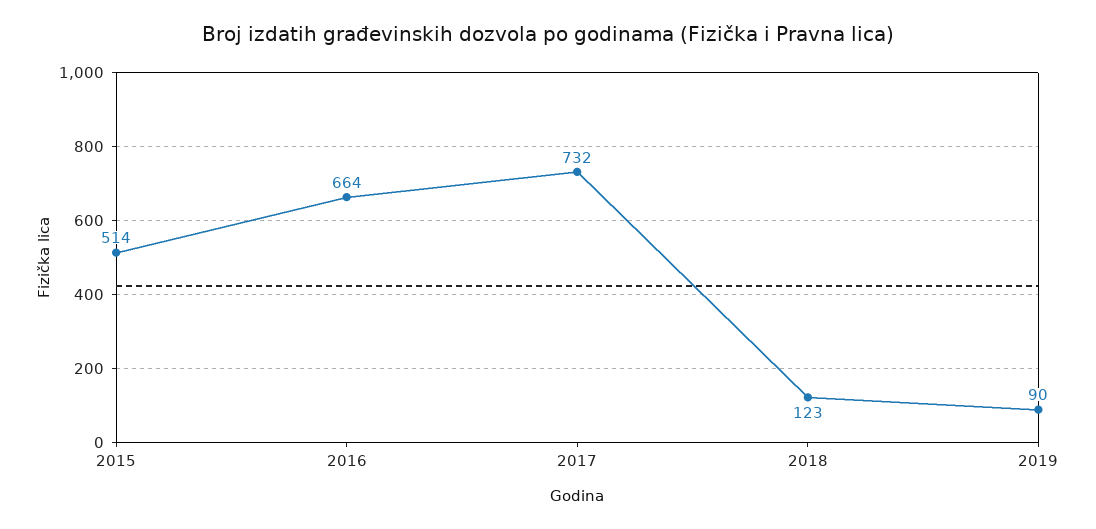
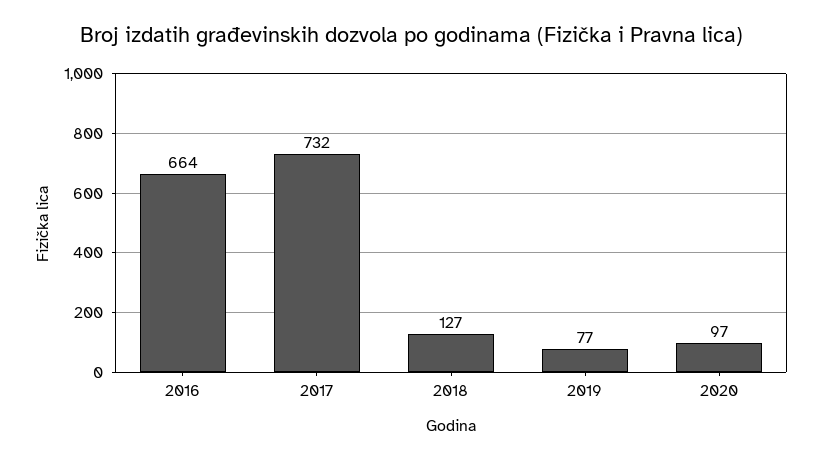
2015: 514 -> none
2018: 123 -> 127
2019: 90 -> 77
2020: none -> 97

